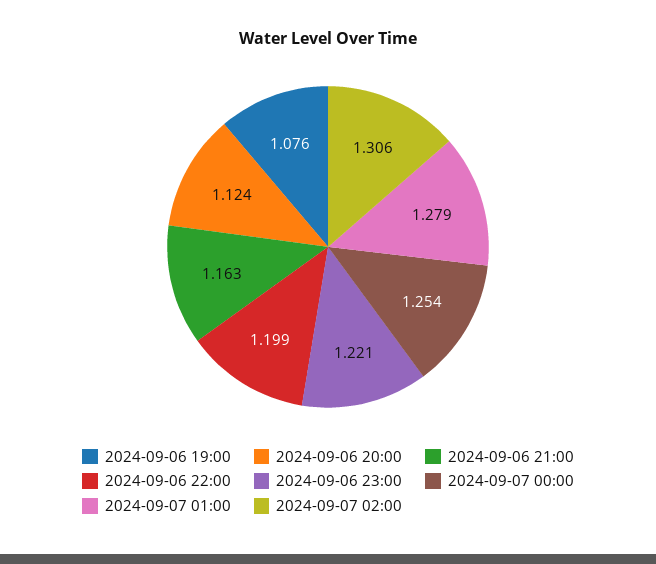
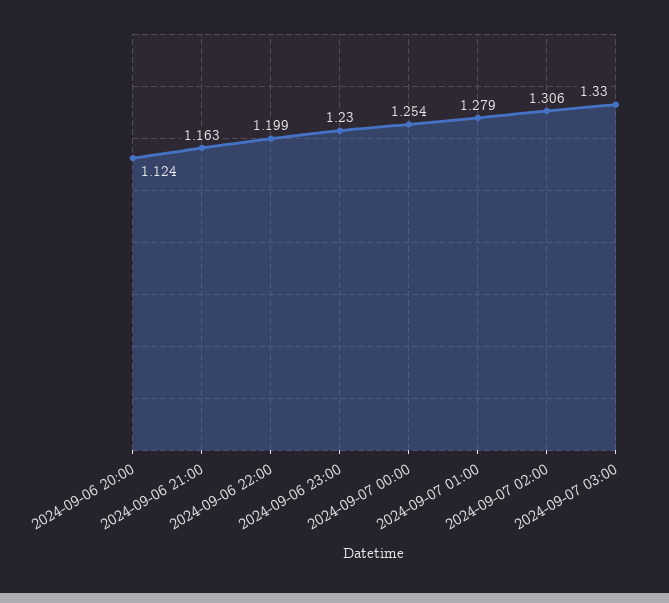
2024-09-06 19:00: 1.076 -> none
2024-09-06 23:00: 1.221 -> 1.23
2024-09-07 03:00: none -> 1.33

